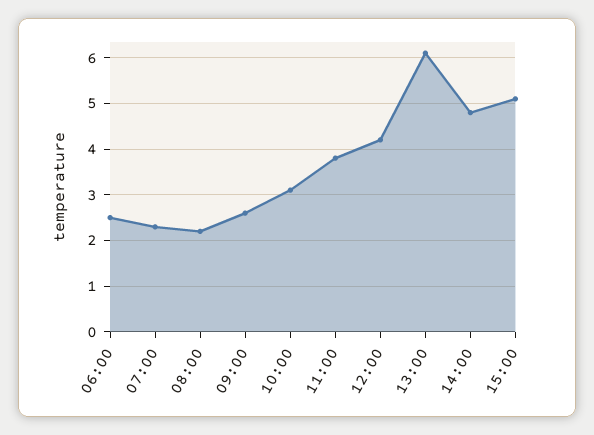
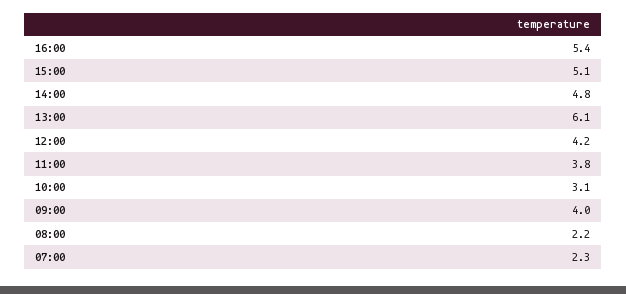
06:00: 2.5 -> none
09:00: 2.5 -> 4
16:00: none -> 5.4

